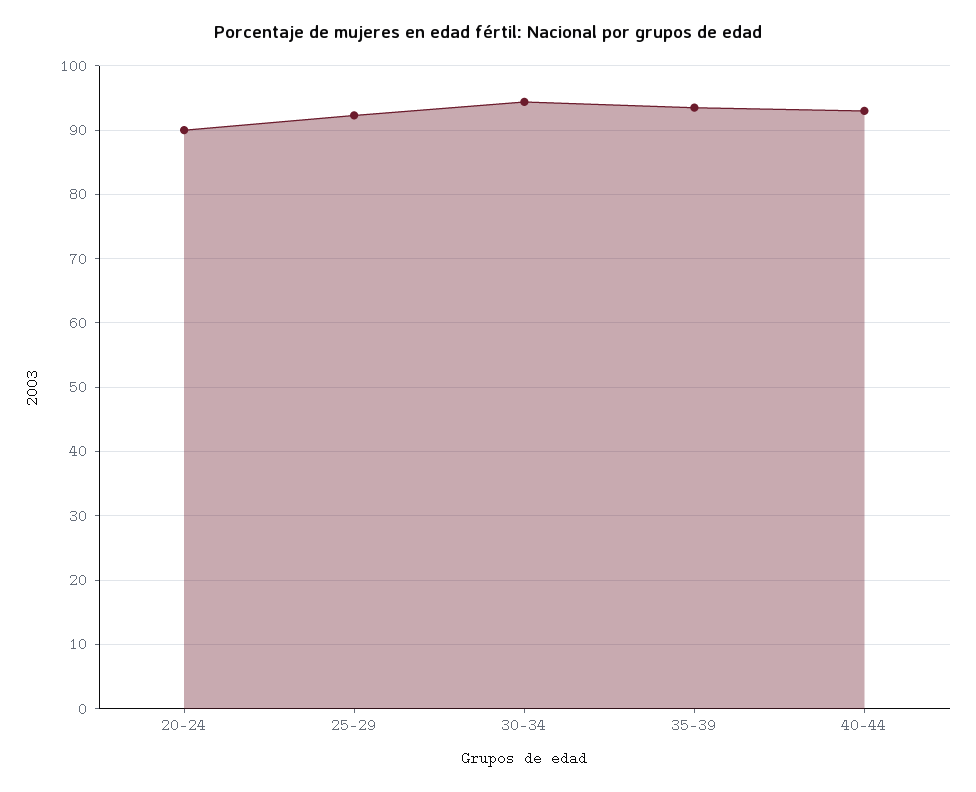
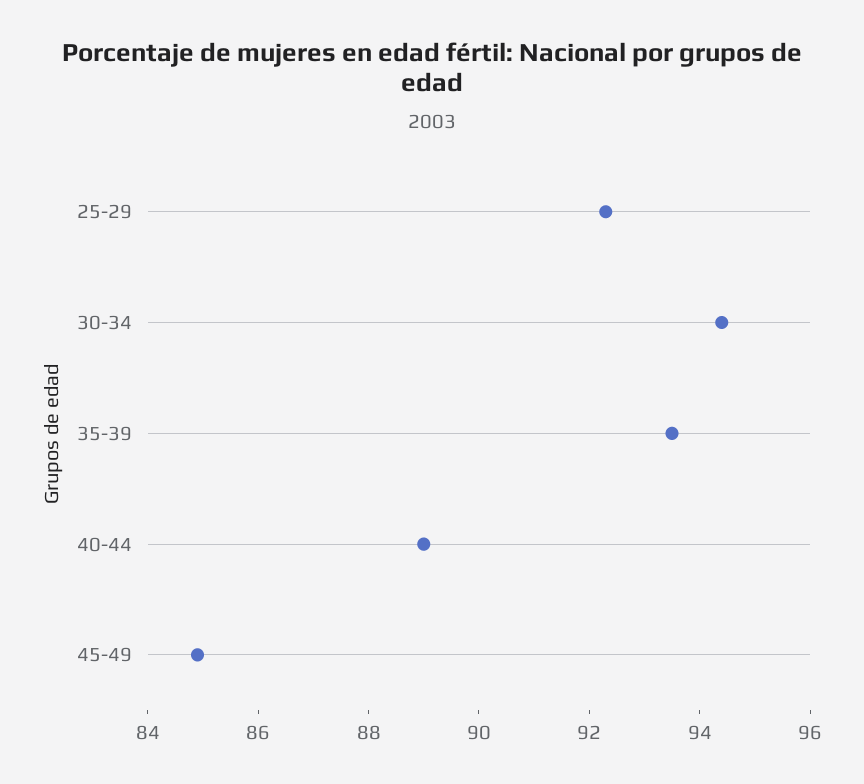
20-24: 90 -> none
40-44: 93 -> 89
45-49: none -> 85

